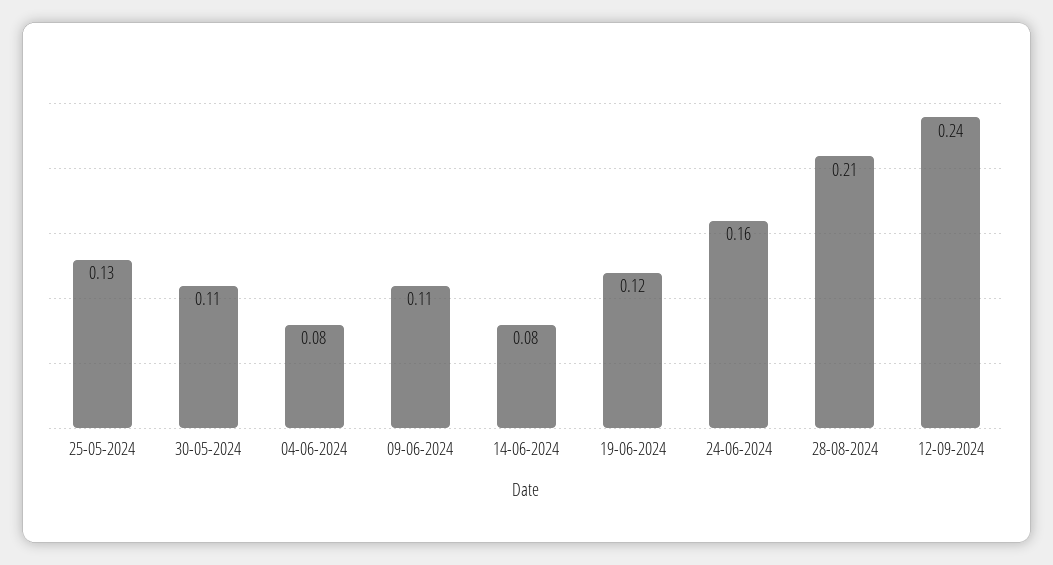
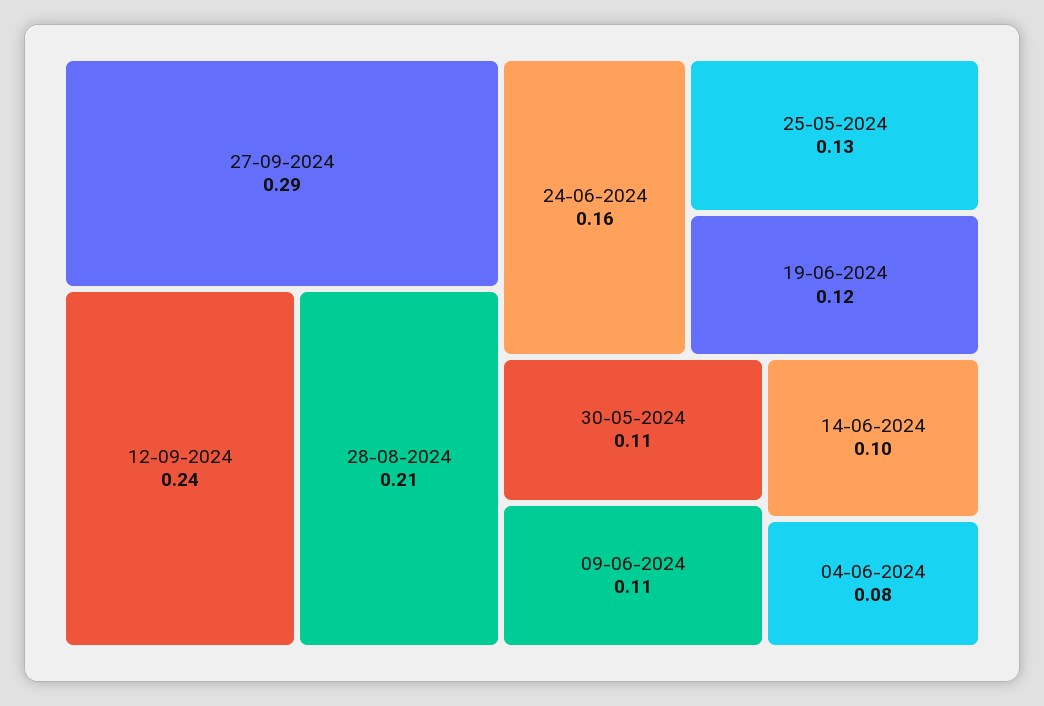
14-06-2024: 0.08 -> 0.1
27-09-2024: none -> 0.29

